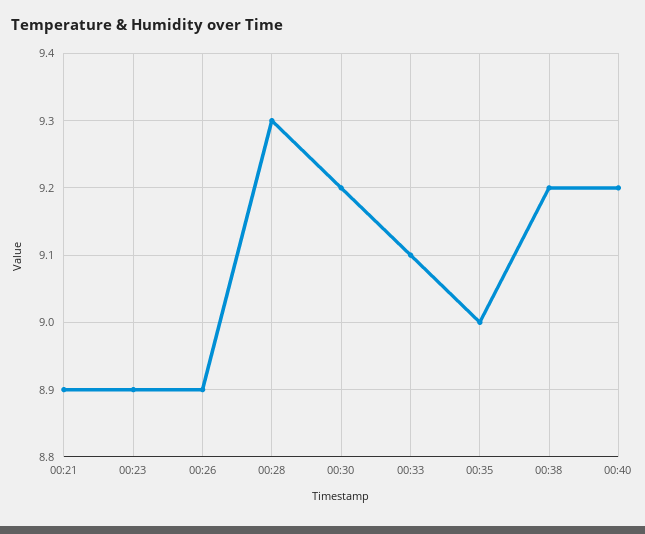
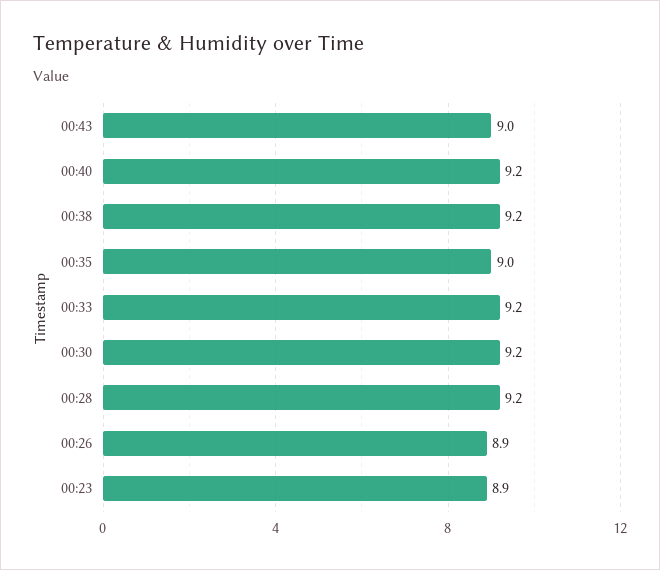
00:21: 8.9 -> none
00:28: 9.3 -> 9.2
00:33: 9.1 -> 9.2
00:43: none -> 9

